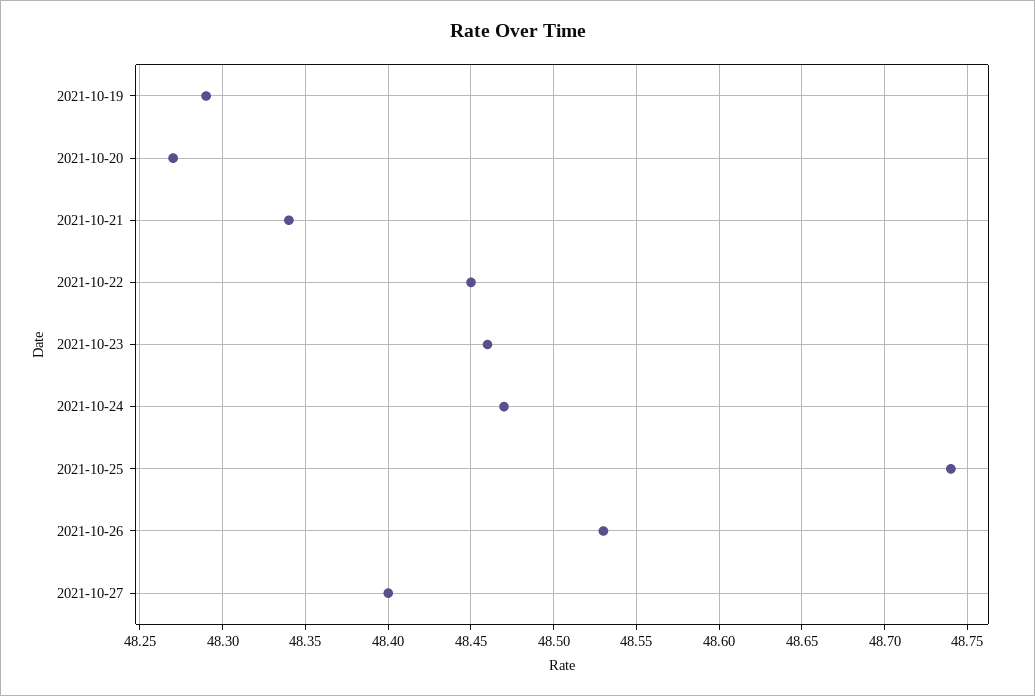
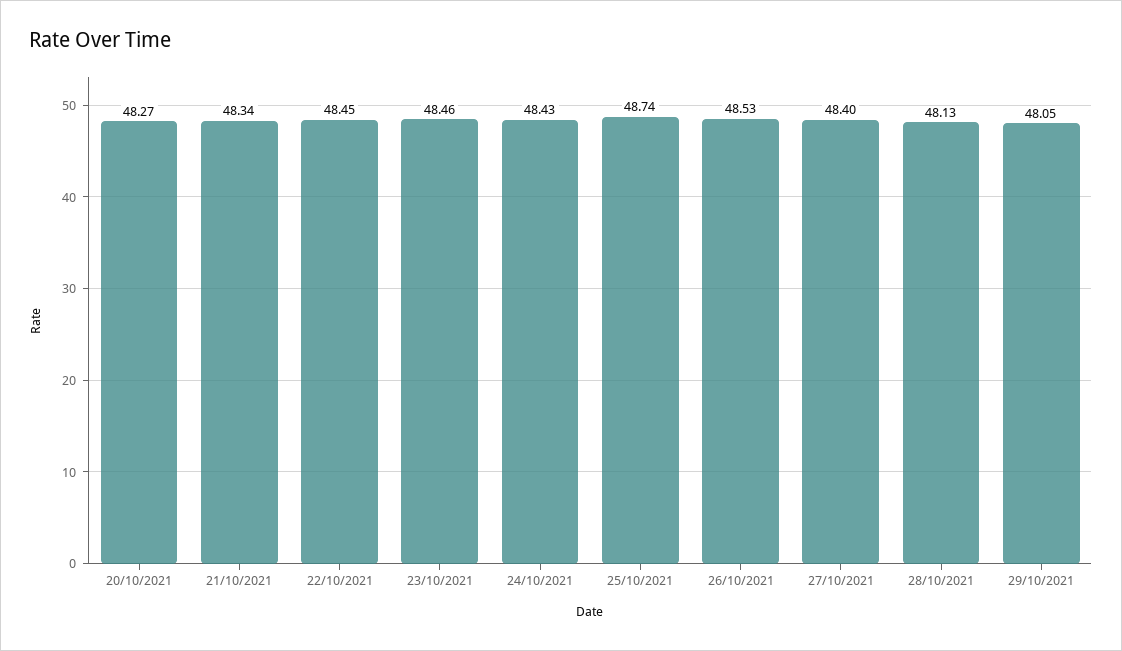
2021-10-19: 48.29 -> none
2021-10-24: 48.47 -> 48.43
28/10/2021: none -> 48.13
29/10/2021: none -> 48.05

